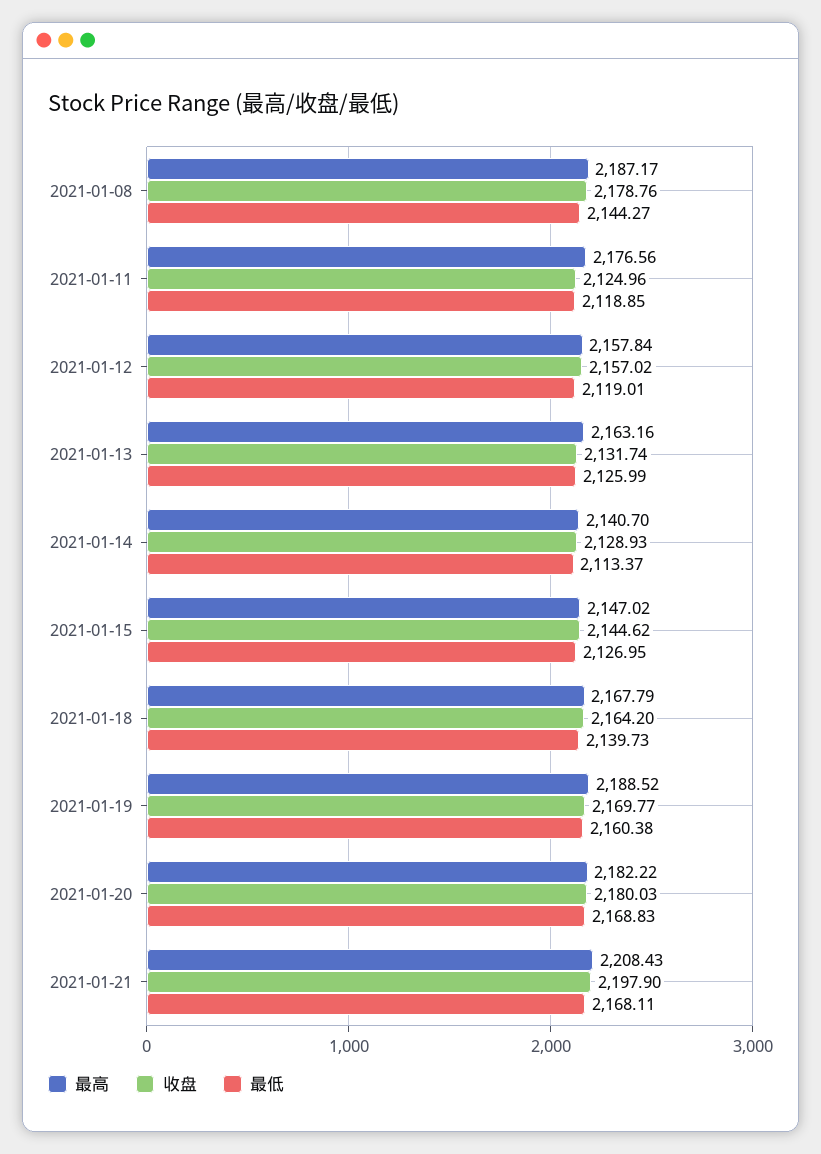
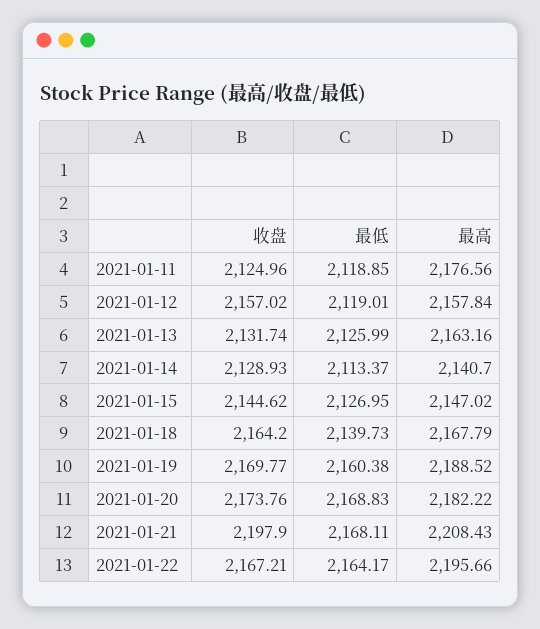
最高, 2021-01-08: 2187.17 -> none
收盘, 2021-01-08: 2178.76 -> none
最低, 2021-01-08: 2144.27 -> none
收盘, 2021-01-20: 2180.03 -> 2173.76
收盘, 2021-01-22: none -> 2167.21
最低, 2021-01-22: none -> 2164.17
最高, 2021-01-22: none -> 2195.66

